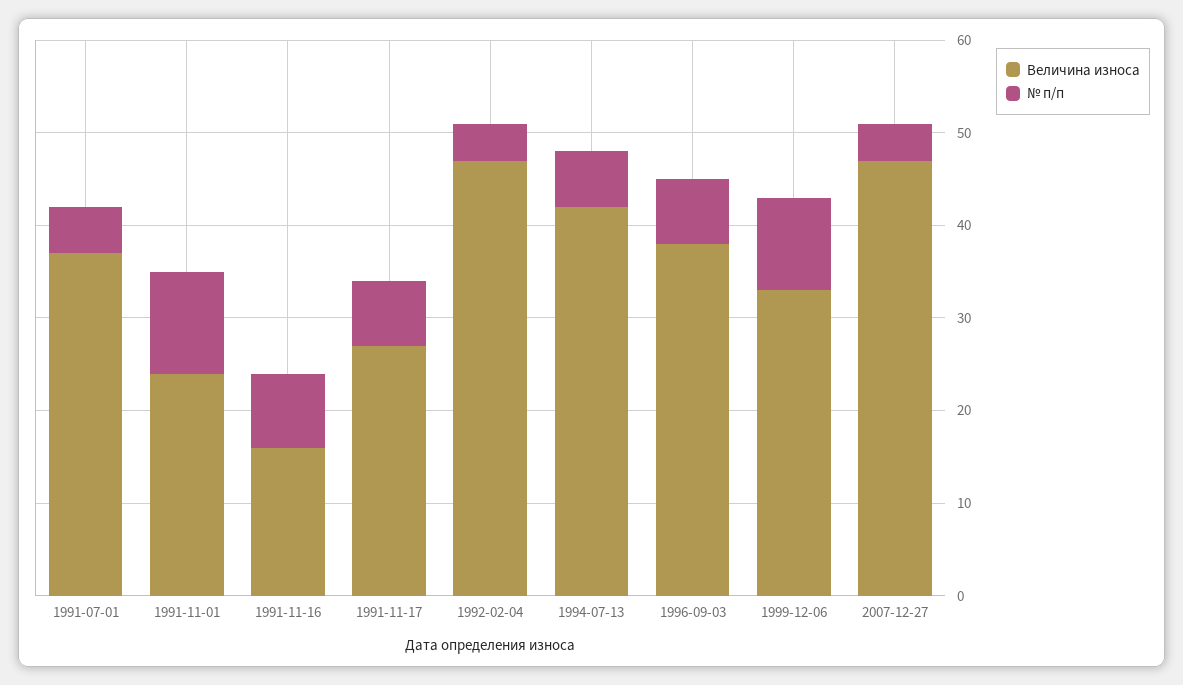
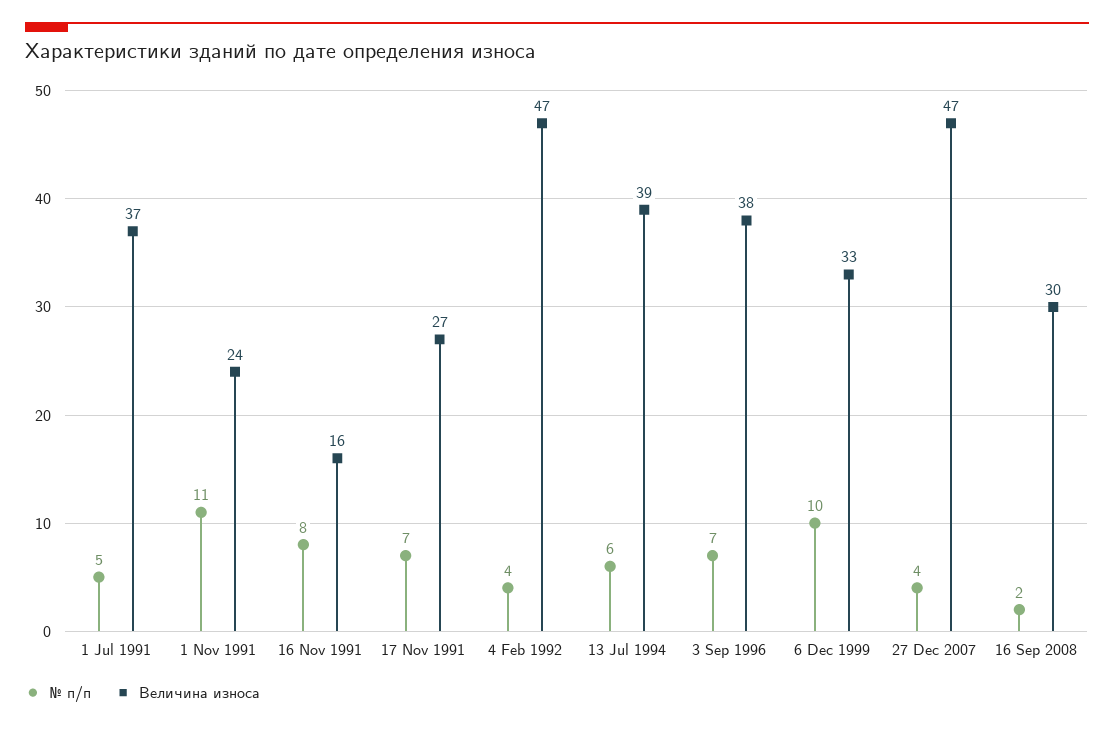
Величина износа, 1994-07-13: 42 -> 39
№ п/п, 16 Sep 2008: none -> 2
Величина износа, 16 Sep 2008: none -> 30

